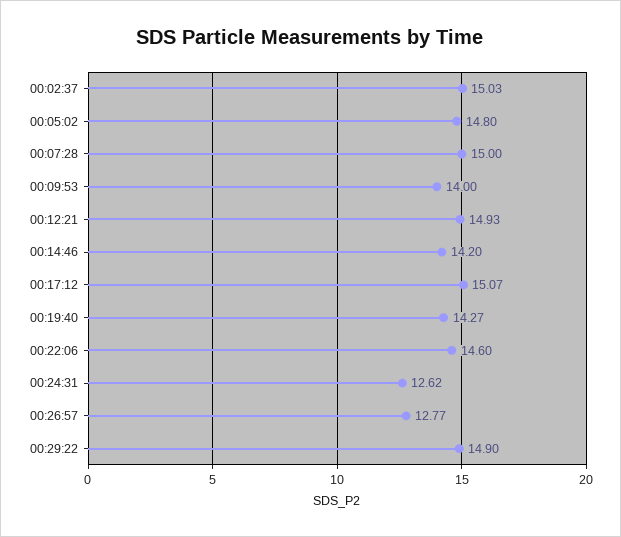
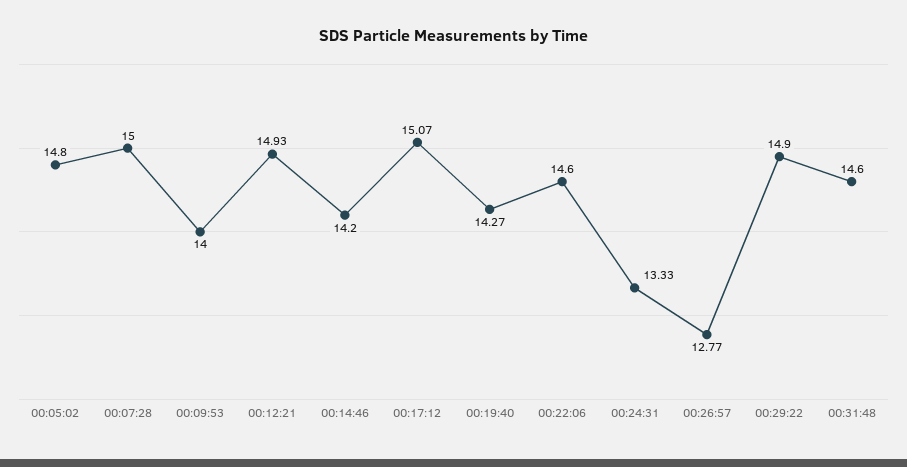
00:02:37: 15.03 -> none
00:24:31: 12.62 -> 13.33
00:31:48: none -> 14.6

